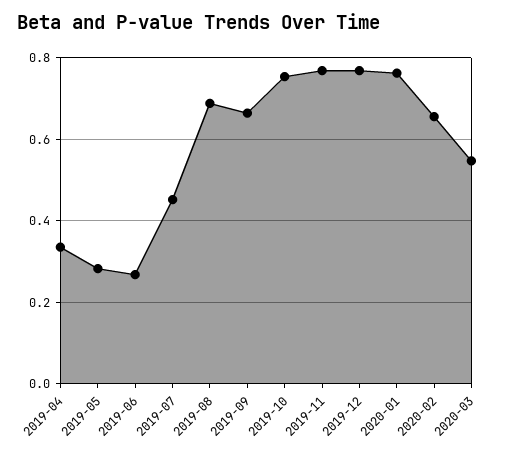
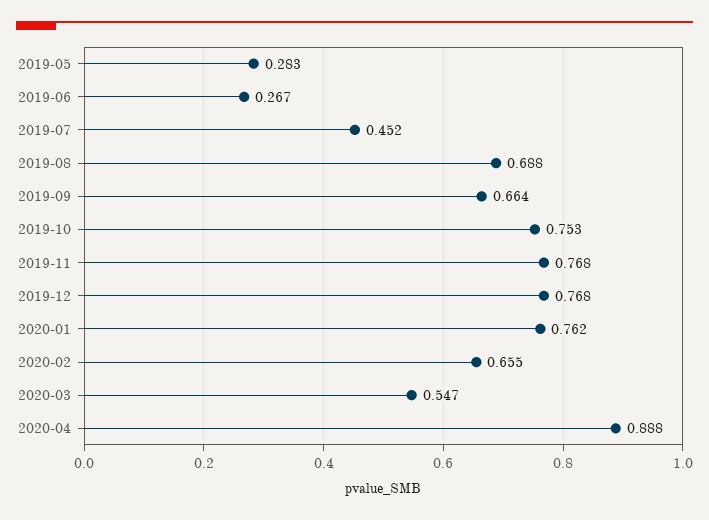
2019-04: 0.34 -> none
2020-04: none -> 0.888

